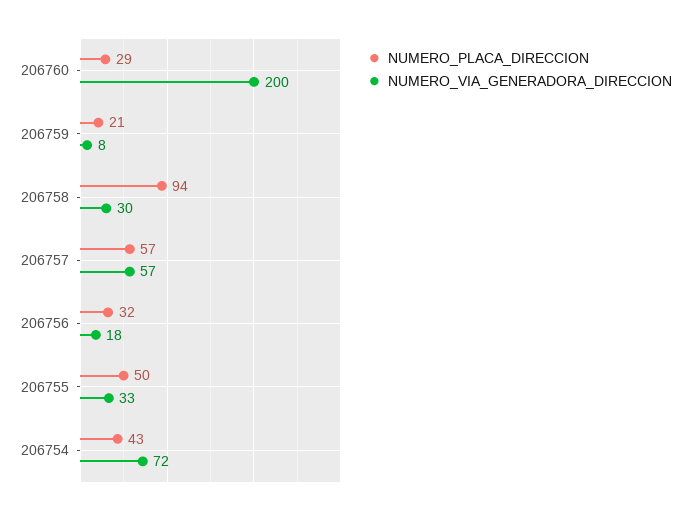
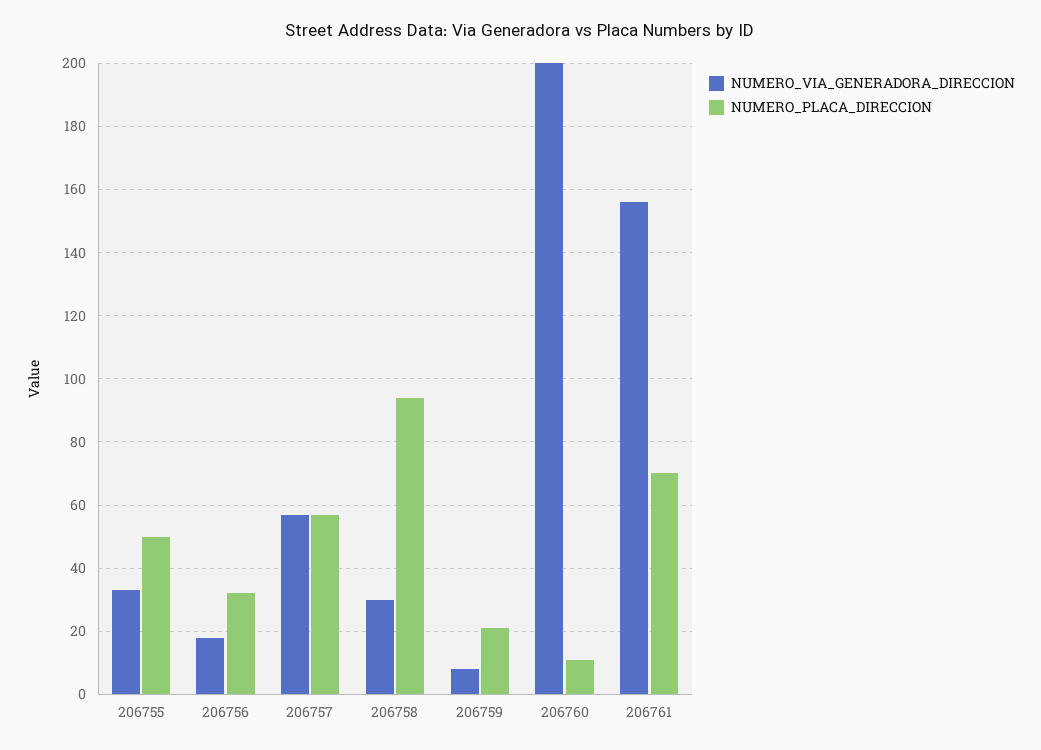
NUMERO_PLACA_DIRECCION, 206760: 29 -> 10
NUMERO_PLACA_DIRECCION, 206754: 43 -> none
NUMERO_VIA_GENERADORA_DIRECCION, 206754: 72 -> none
NUMERO_VIA_GENERADORA_DIRECCION, 206761: none -> 155
NUMERO_PLACA_DIRECCION, 206761: none -> 70

